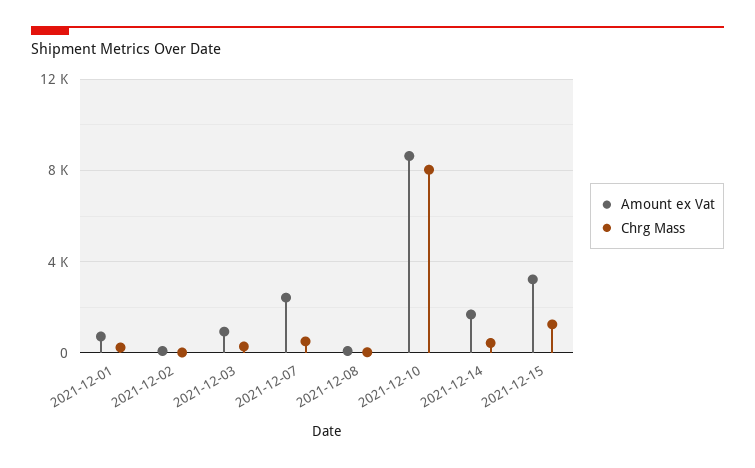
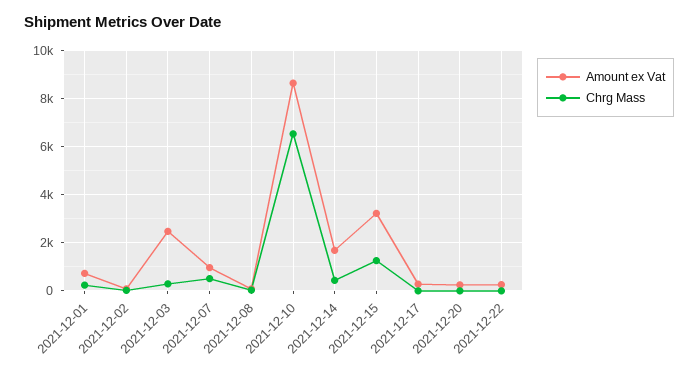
Amount ex Vat, 2021-12-03: 1000 -> 2500
Amount ex Vat, 2021-12-07: 2500 -> 1000
Chrg Mass, 2021-12-10: 8000 -> 6500
Amount ex Vat, 2021-12-17: none -> 250
Chrg Mass, 2021-12-17: none -> 0
Amount ex Vat, 2021-12-20: none -> 250
Chrg Mass, 2021-12-20: none -> 0
Amount ex Vat, 2021-12-22: none -> 250
Chrg Mass, 2021-12-22: none -> 0

